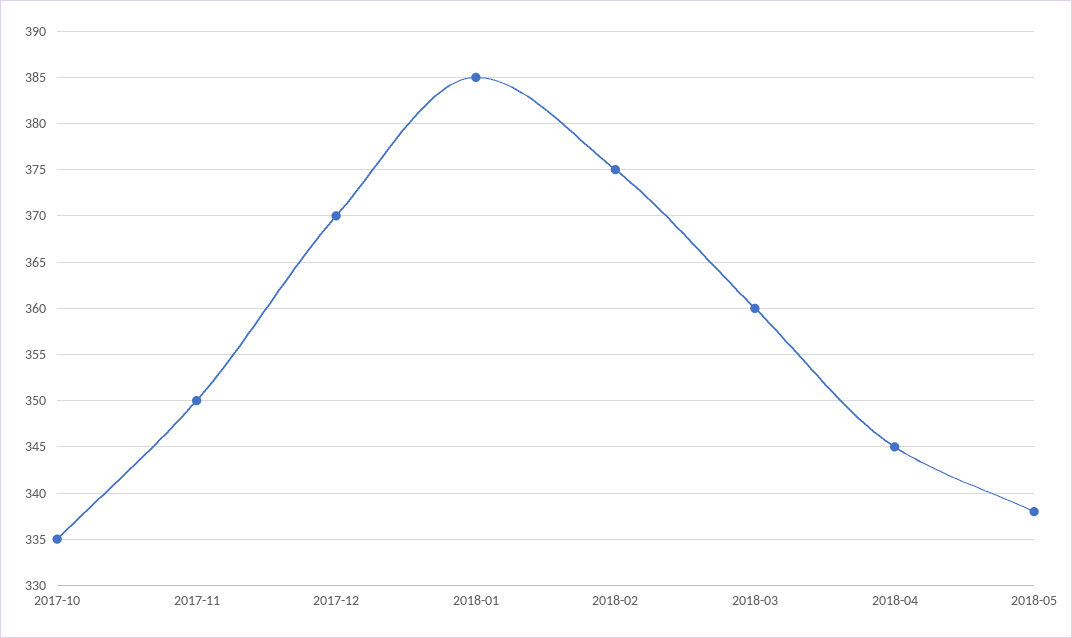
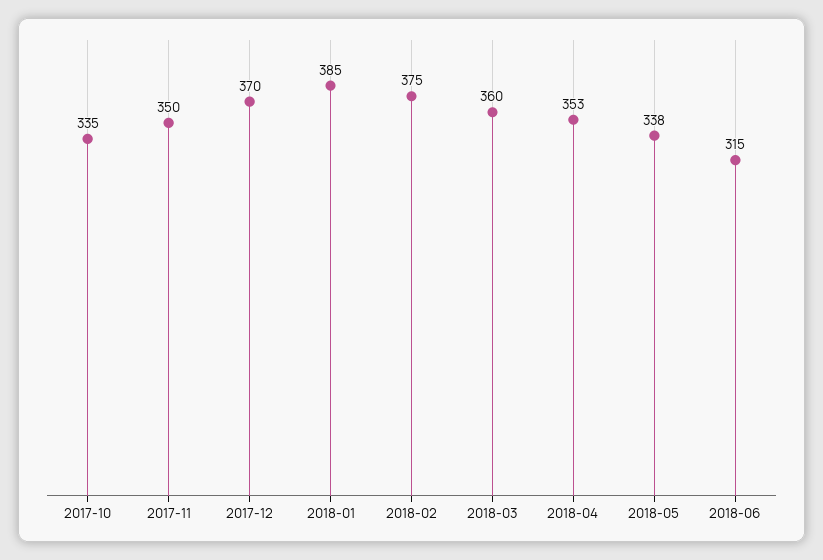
2018-04: 345 -> 353
2018-06: none -> 315

